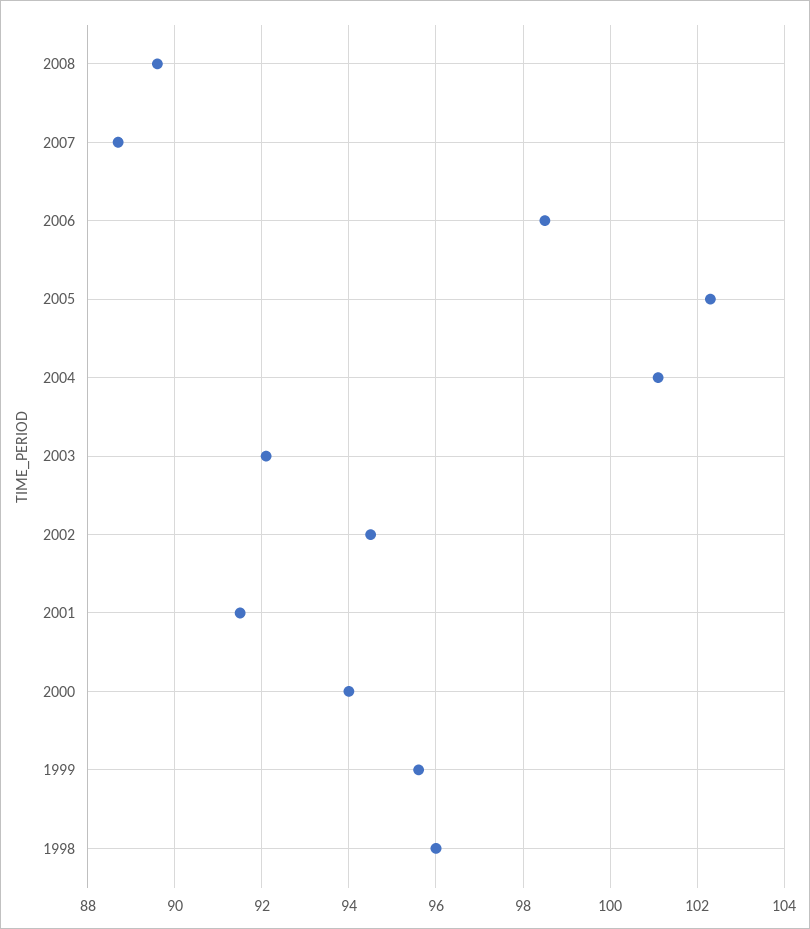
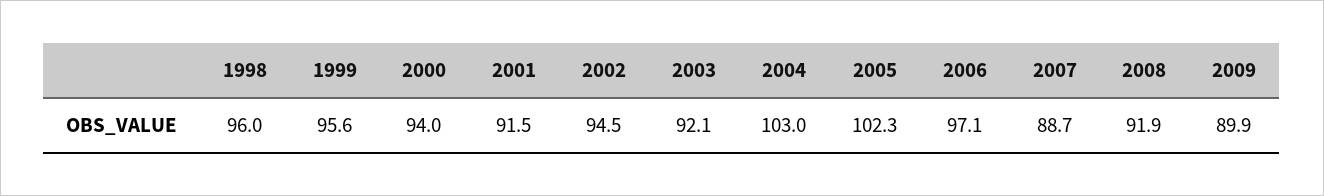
2008: 89.5 -> 91.9
2006: 98.5 -> 97.1
2004: 101 -> 103
2009: none -> 89.9

